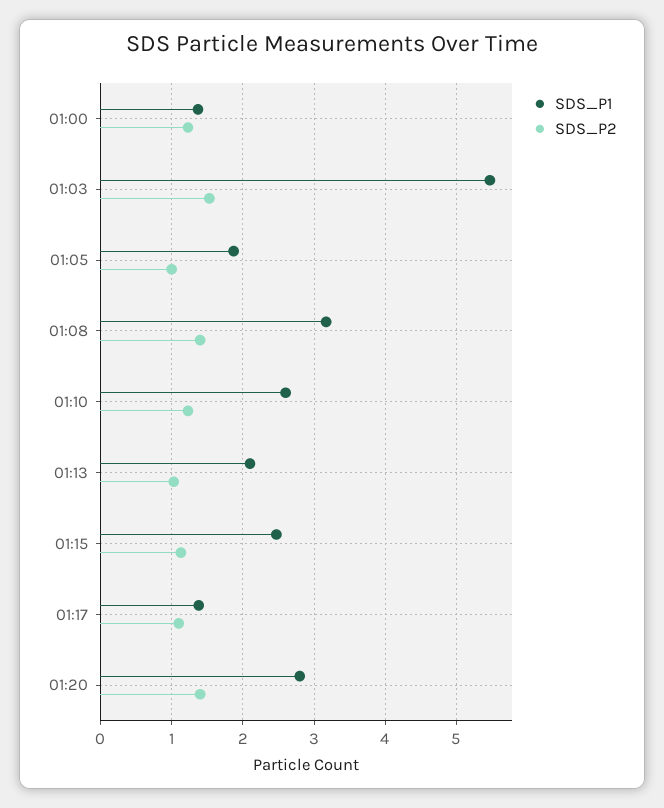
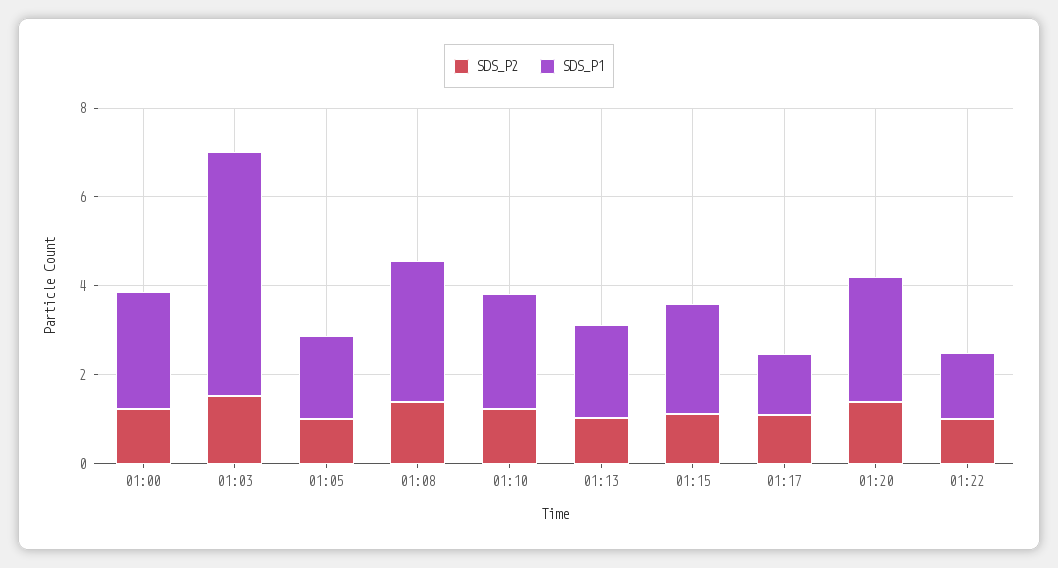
SDS_P1, 01:00: 1.4 -> 2.5
SDS_P2, 01:22: none -> 1
SDS_P1, 01:22: none -> 1.5

